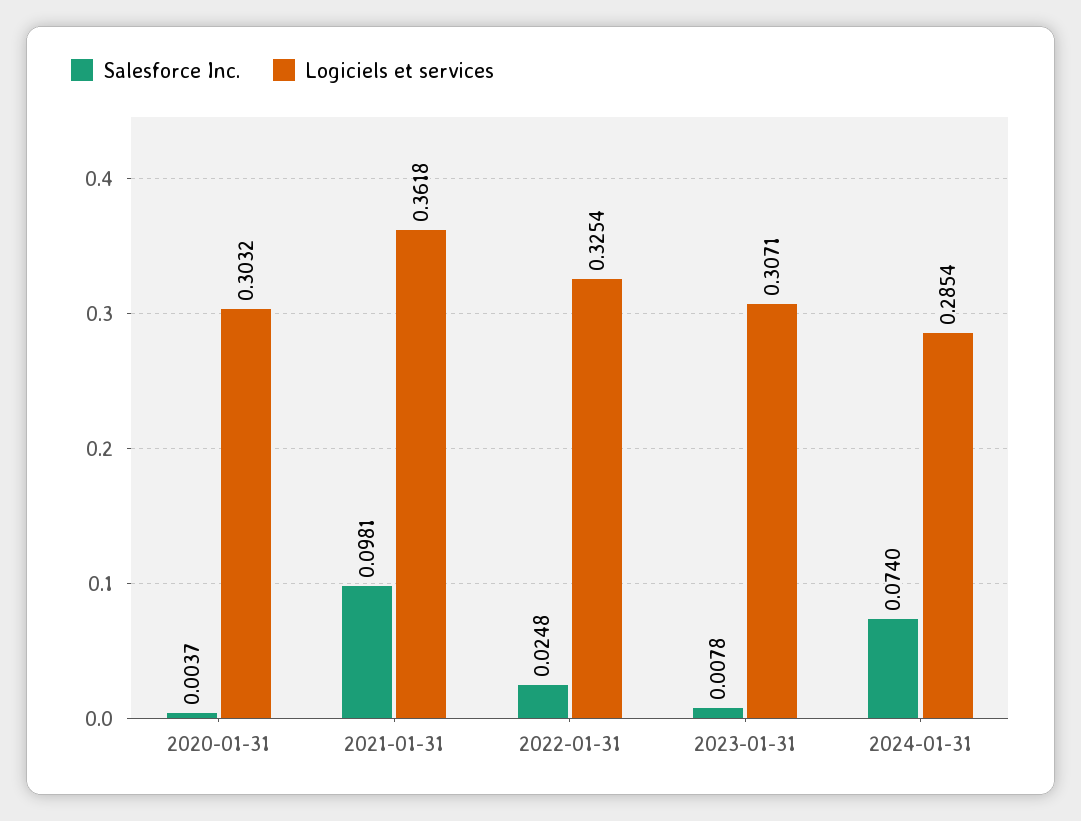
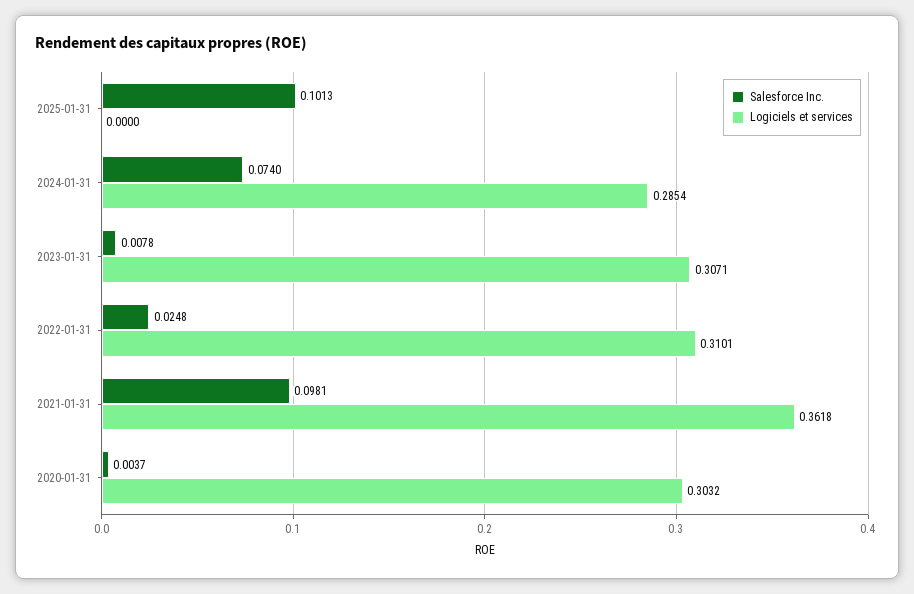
Logiciels et services, 2022-01-31: 0.3254 -> 0.3101
Salesforce Inc., 2025-01-31: none -> 0.1013
Logiciels et services, 2025-01-31: none -> 0

